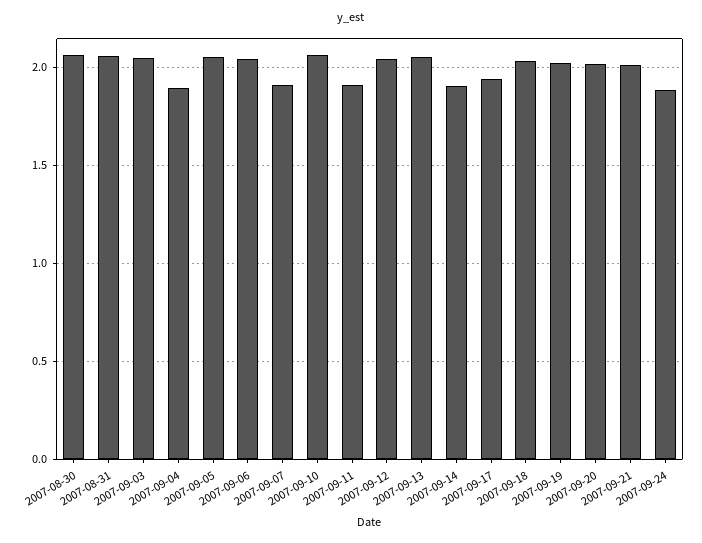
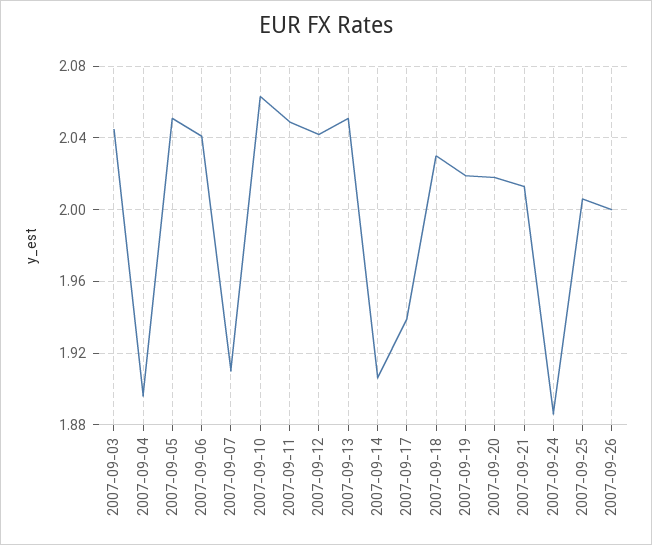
2007-08-30: 2.05 -> none
2007-08-31: 2.05 -> none
2007-09-11: 1.9 -> 2.05
2007-09-25: none -> 2.005
2007-09-26: none -> 2

